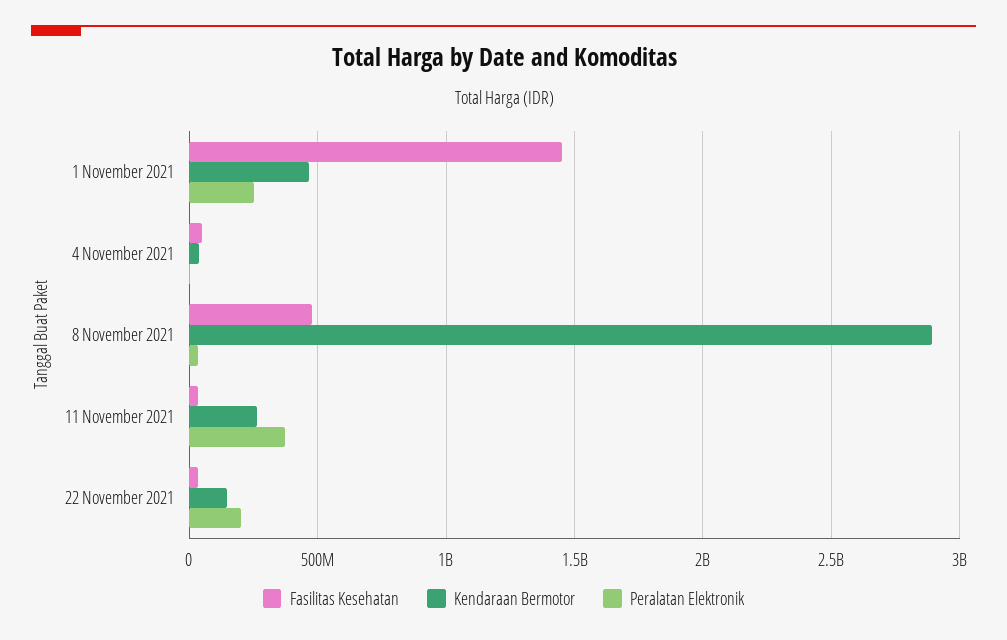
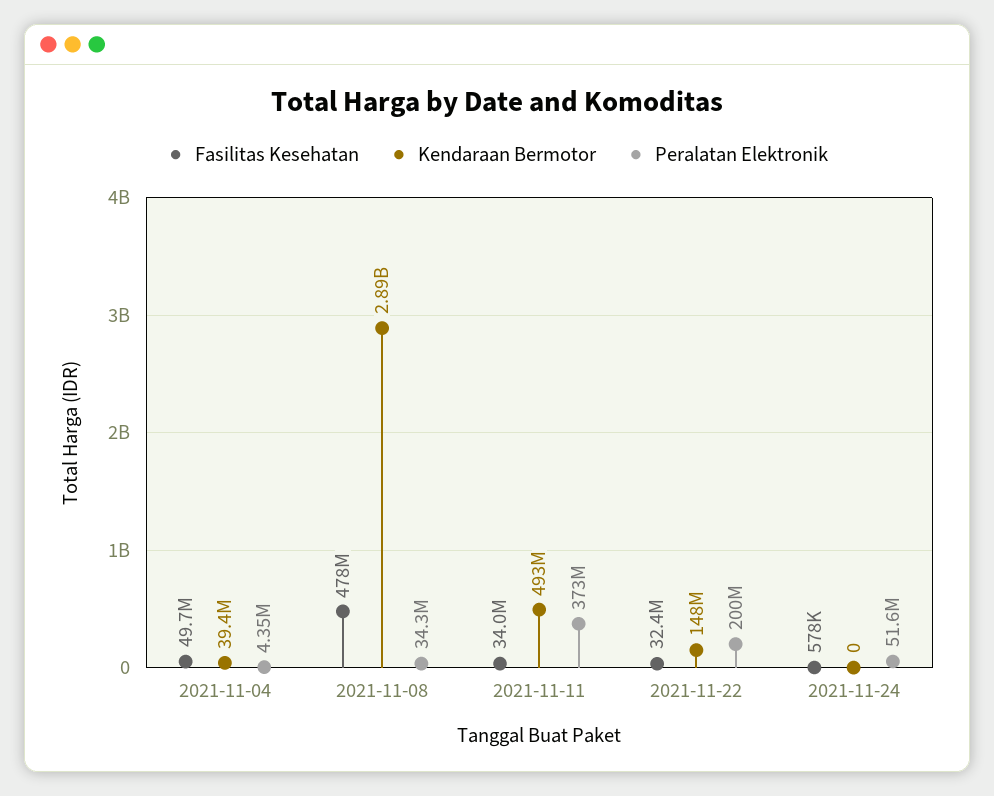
Fasilitas Kesehatan, 1 November 2021: 1450000000 -> none
Kendaraan Bermotor, 1 November 2021: 450000000 -> none
Peralatan Elektronik, 1 November 2021: 250000000 -> none
Kendaraan Bermotor, 11 November 2021: 250000000 -> 493000000
Fasilitas Kesehatan, 2021-11-24: none -> 578000
Kendaraan Bermotor, 2021-11-24: none -> 0
Peralatan Elektronik, 2021-11-24: none -> 51600000

